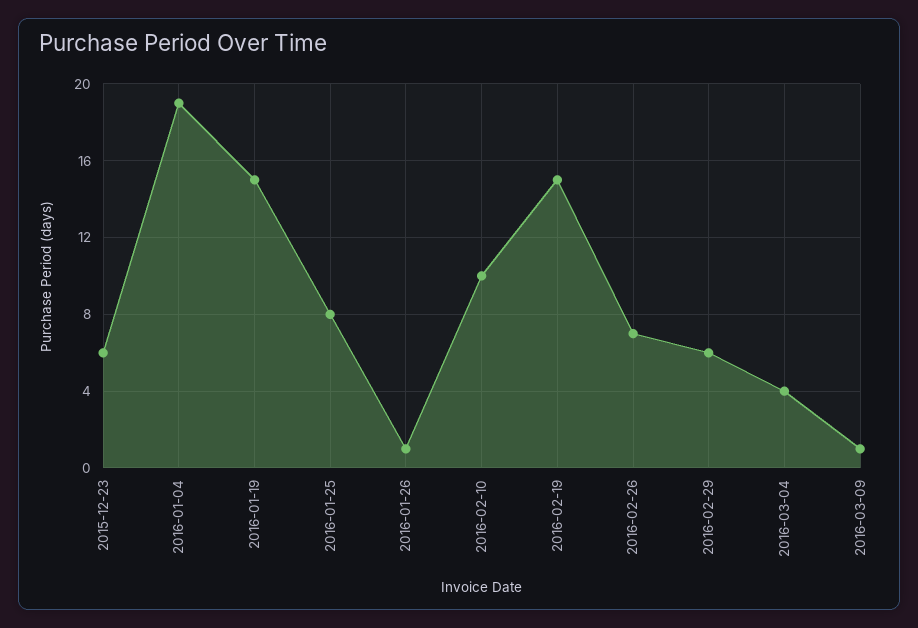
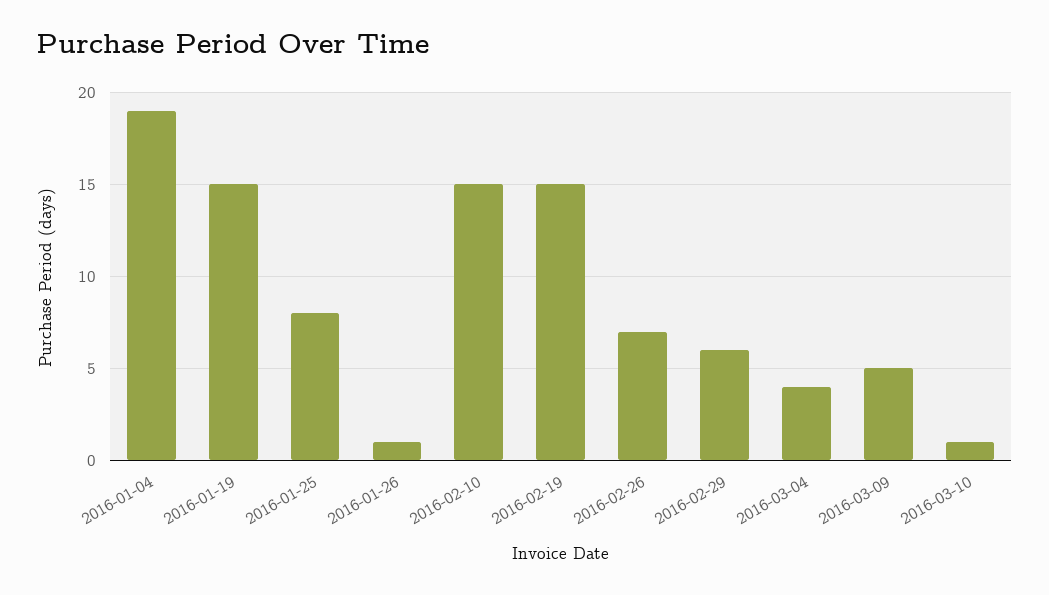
2015-12-23: 6 -> none
2016-02-10: 10 -> 15
2016-03-09: 1 -> 5
2016-03-10: none -> 1

